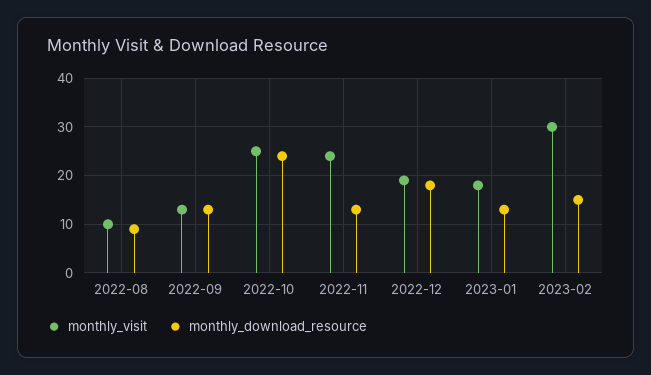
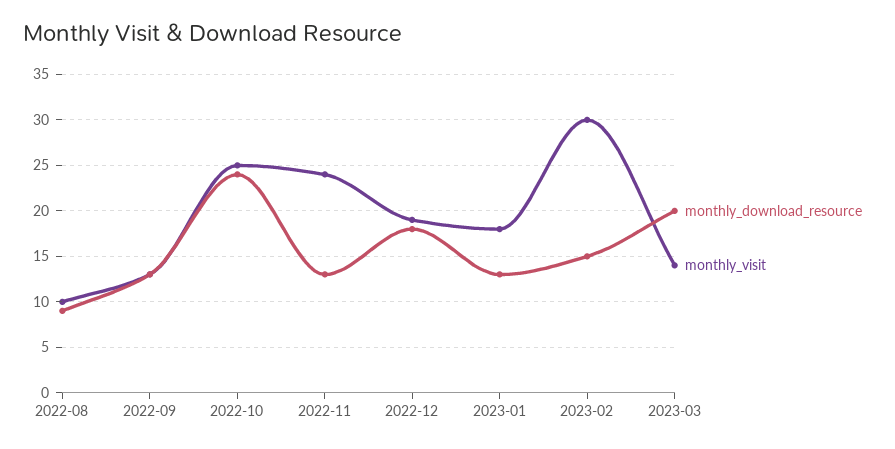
monthly_download_resource, 2023-03: none -> 20
monthly_visit, 2023-03: none -> 14

